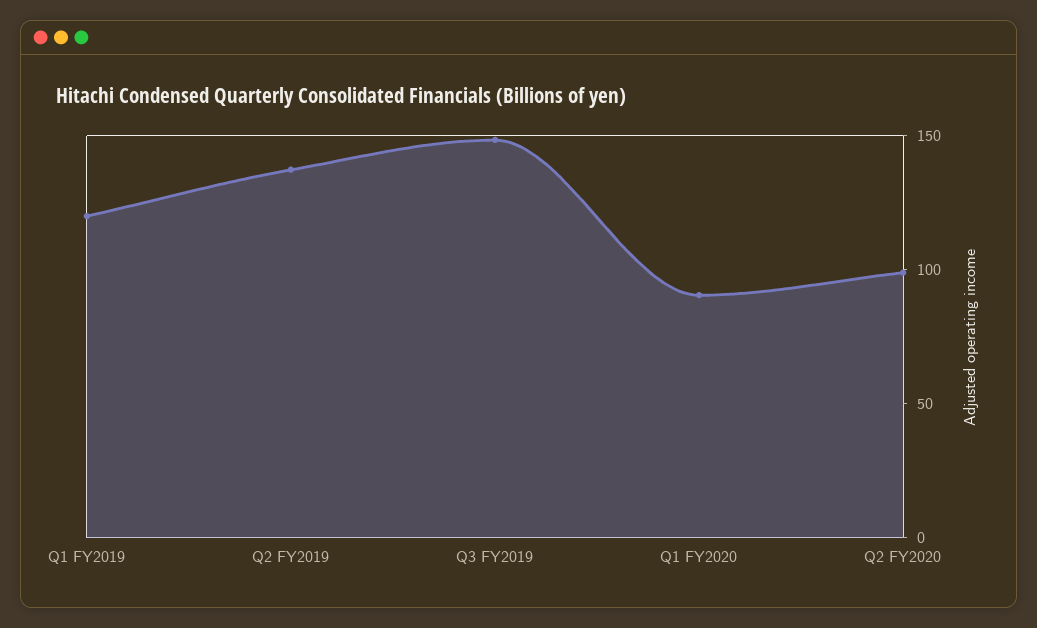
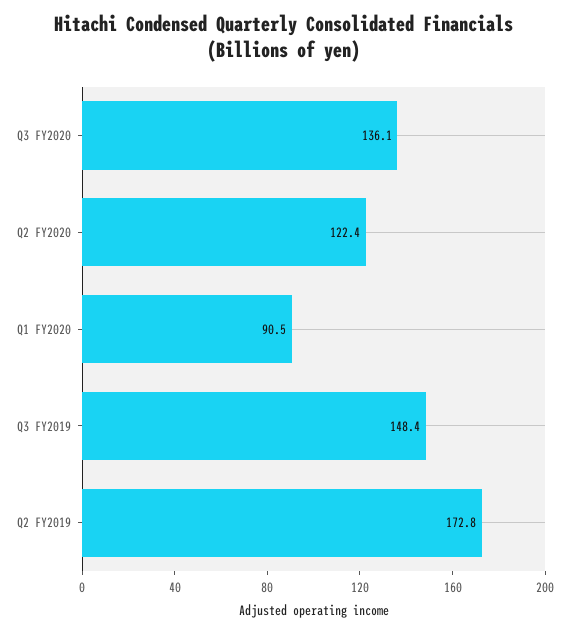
Q1 FY2019: 120 -> none
Q2 FY2019: 140 -> 172.8
Q2 FY2020: 100 -> 122.4
Q3 FY2020: none -> 136.1

